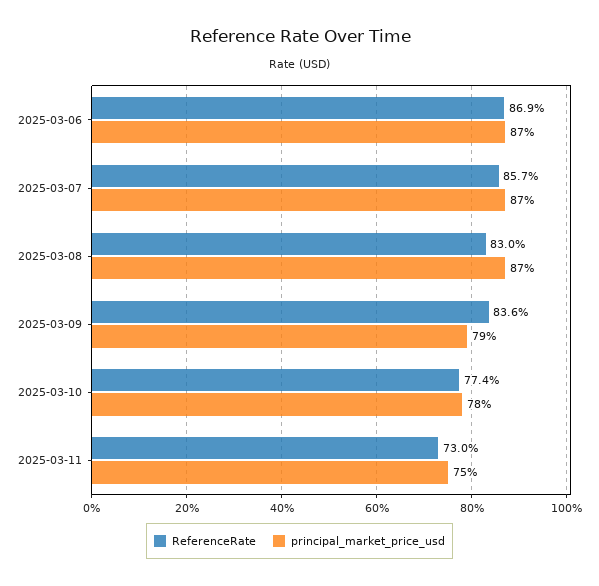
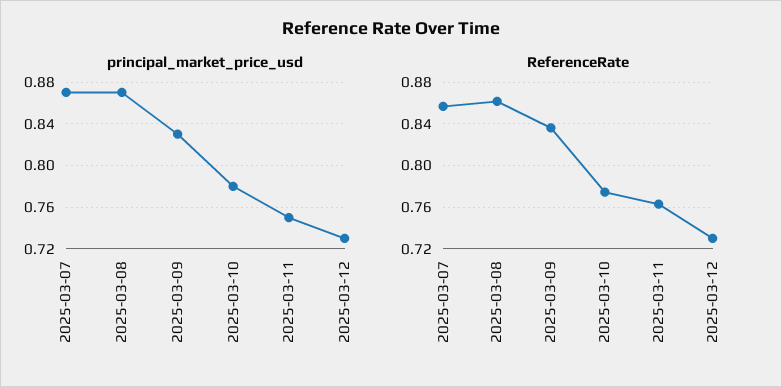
ReferenceRate, 2025-03-06: 0.869 -> none
principal_market_price_usd, 2025-03-06: 0.87 -> none
ReferenceRate, 2025-03-08: 0.83 -> 0.86
principal_market_price_usd, 2025-03-09: 0.79 -> 0.83
ReferenceRate, 2025-03-11: 0.73 -> 0.76
principal_market_price_usd, 2025-03-12: none -> 0.73
ReferenceRate, 2025-03-12: none -> 0.73

